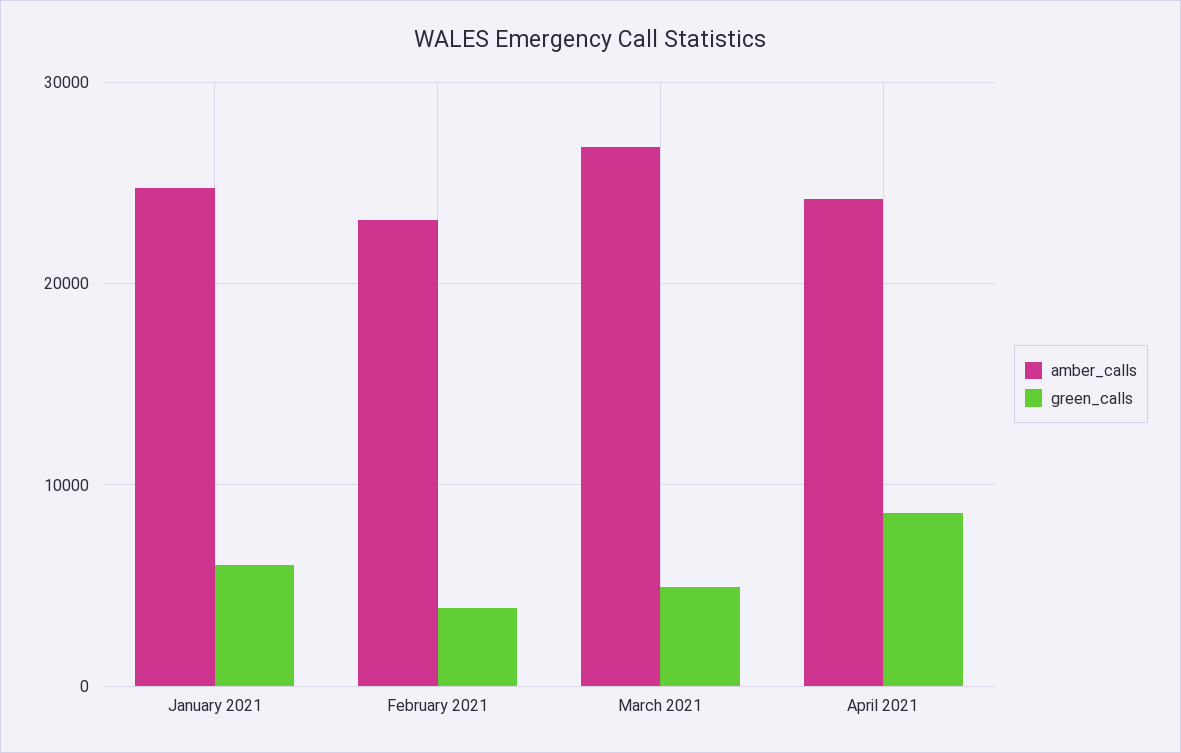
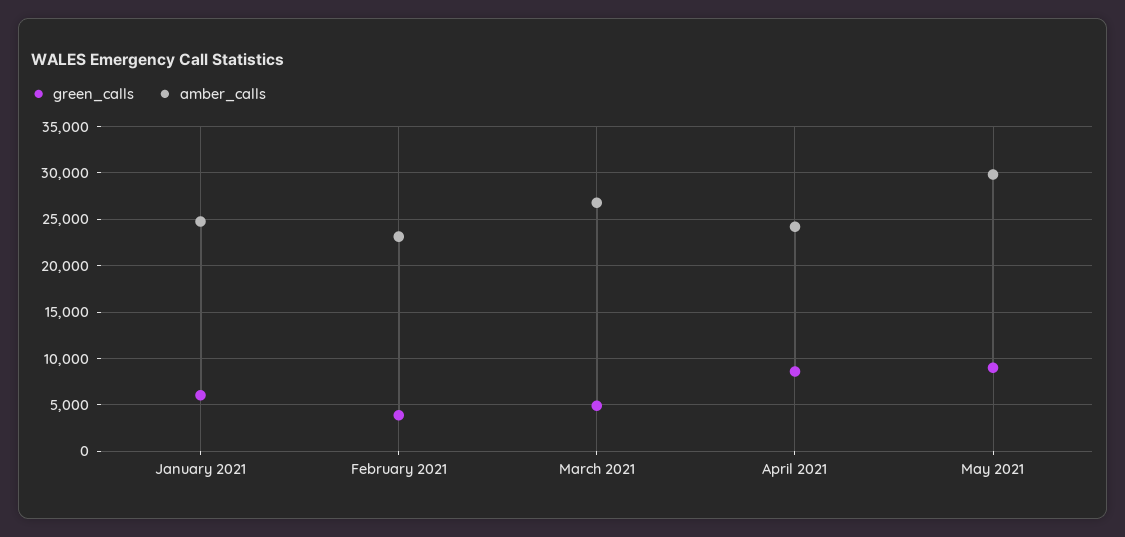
green_calls, May 2021: none -> 9000
amber_calls, May 2021: none -> 30000

